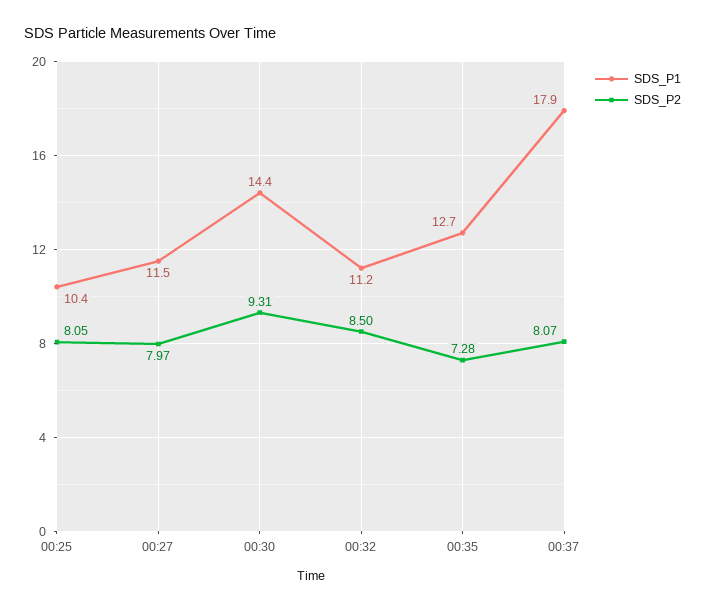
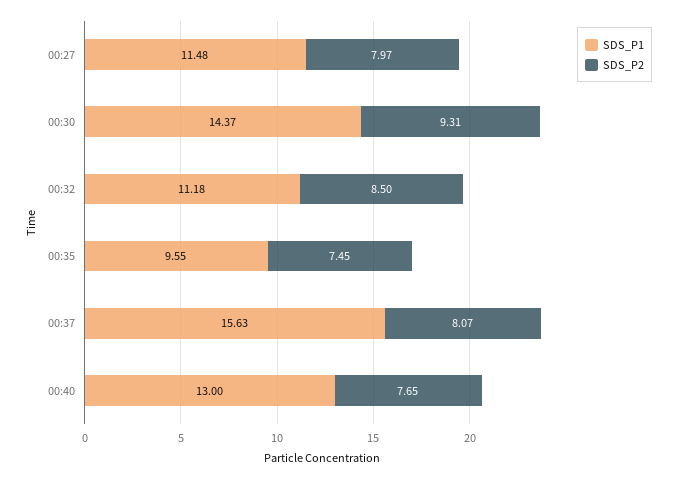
SDS_P1, 00:25: 10.4 -> none
SDS_P2, 00:25: 8.05 -> none
SDS_P1, 00:35: 12.7 -> 9.55
SDS_P2, 00:35: 7.28 -> 7.45
SDS_P1, 00:37: 17.9 -> 15.63
SDS_P1, 00:40: none -> 13
SDS_P2, 00:40: none -> 7.65

